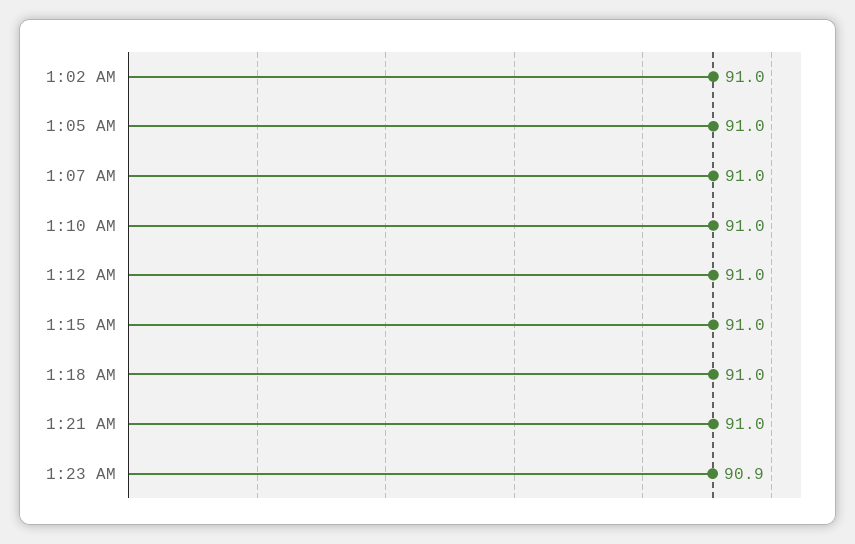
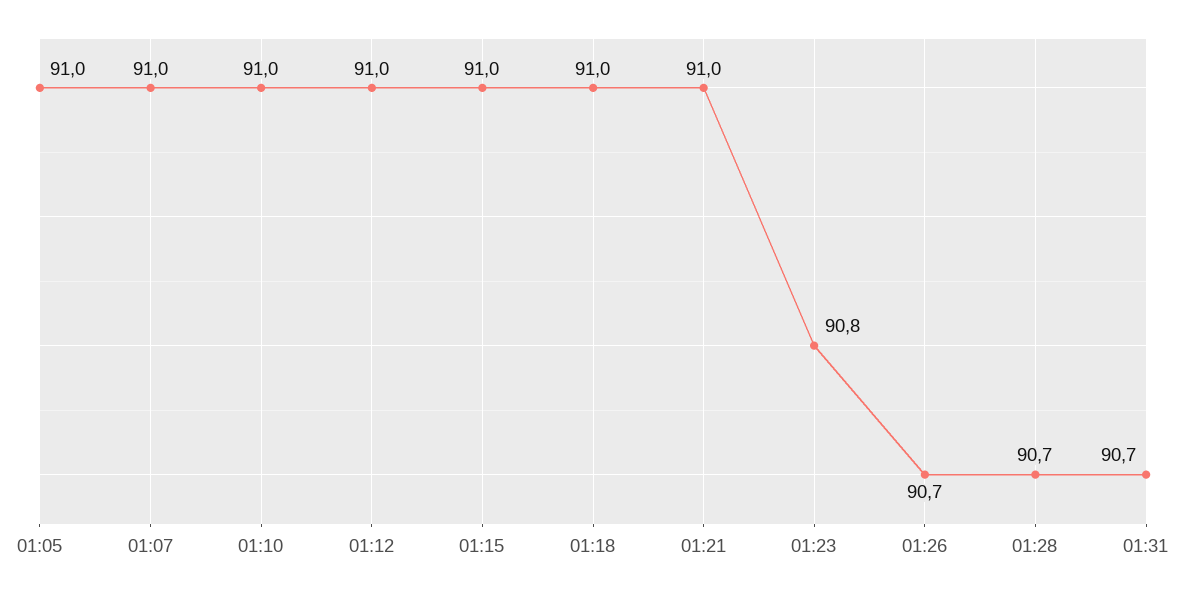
1:02 AM: 91 -> none
1:23 AM: 90.9 -> 90.8
01:26: none -> 90.7
01:28: none -> 90.7
01:31: none -> 90.7

